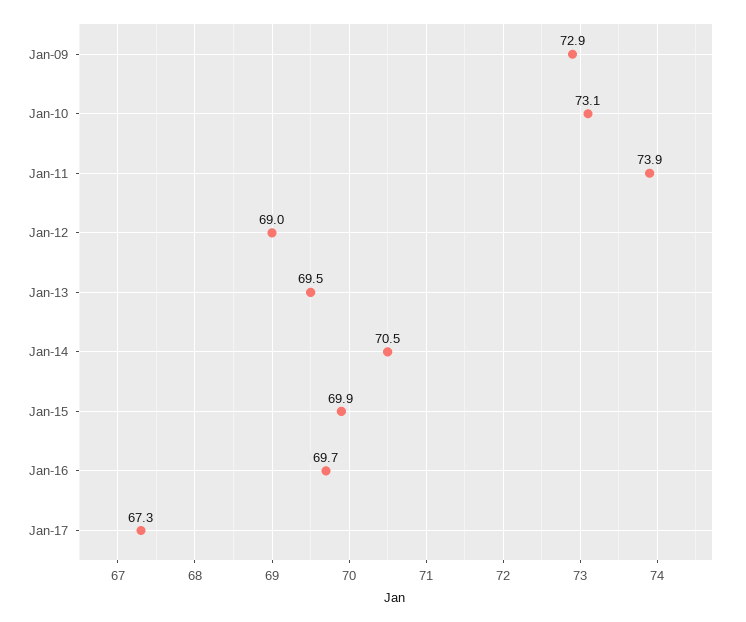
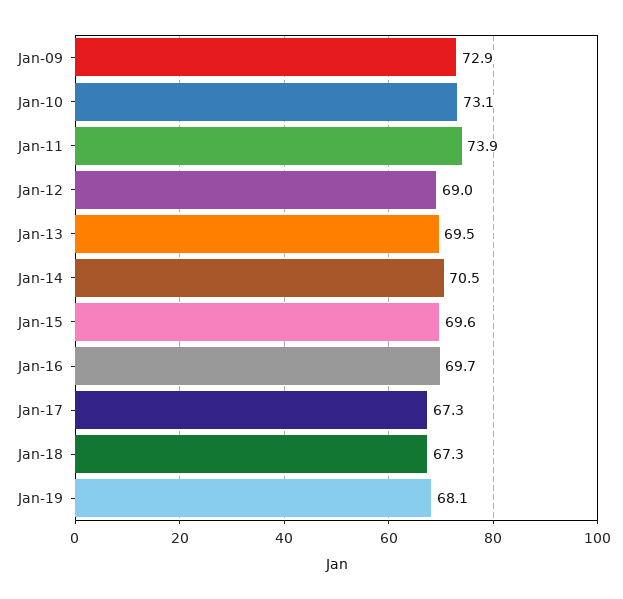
Jan-15: 69.9 -> 69.6
Jan-18: none -> 67.3
Jan-19: none -> 68.1

